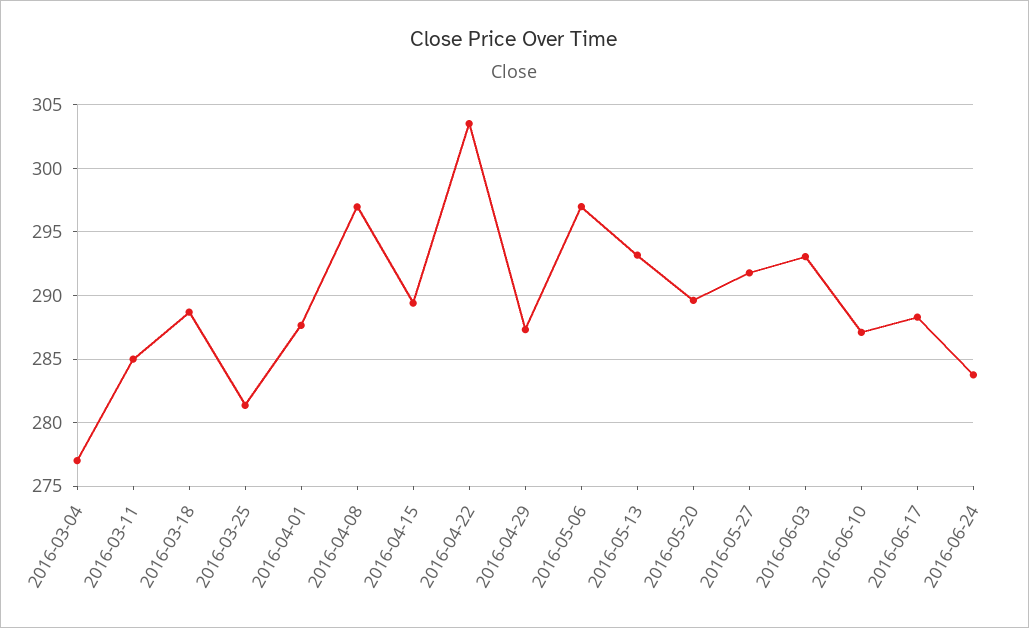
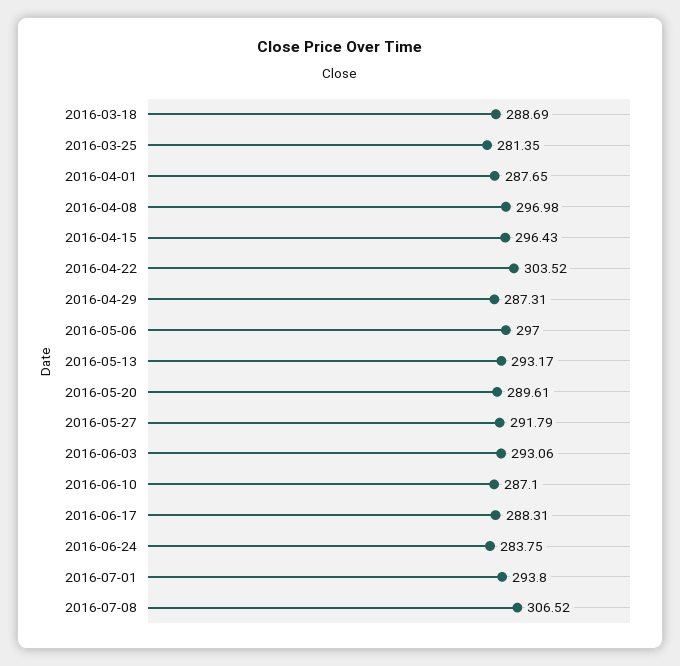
2016-03-04: 277 -> none
2016-03-11: 285 -> none
2016-04-15: 289.5 -> 296.43
2016-07-01: none -> 293.8
2016-07-08: none -> 306.52

